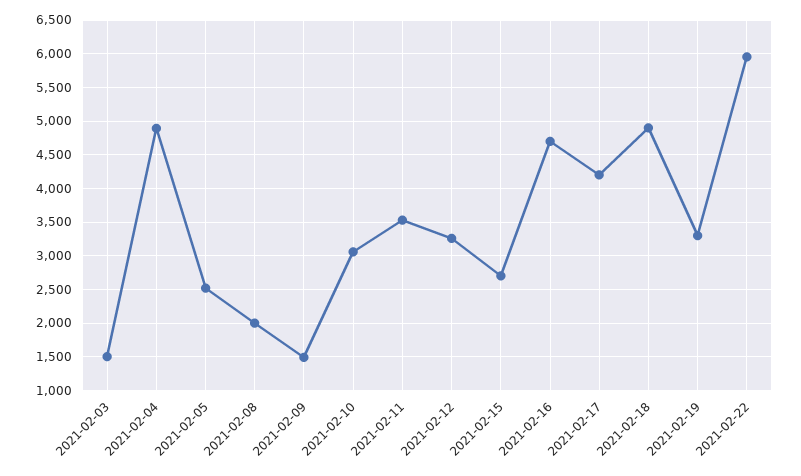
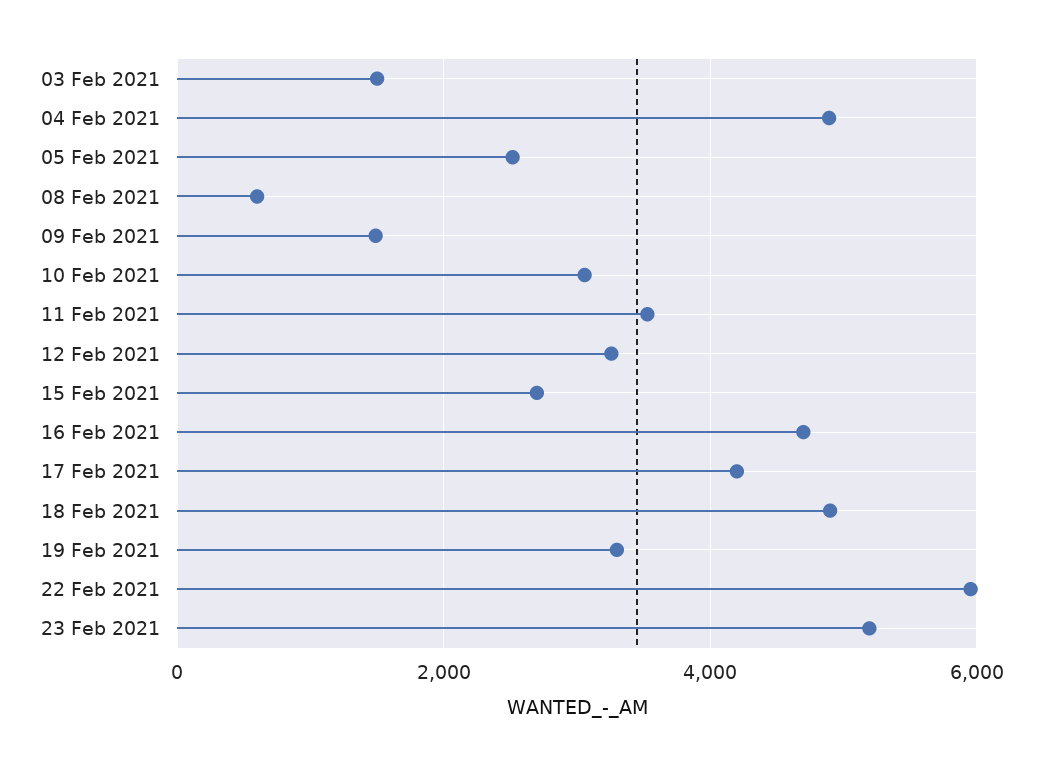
2021-02-08: 2000 -> 600
23 Feb 2021: none -> 5200

